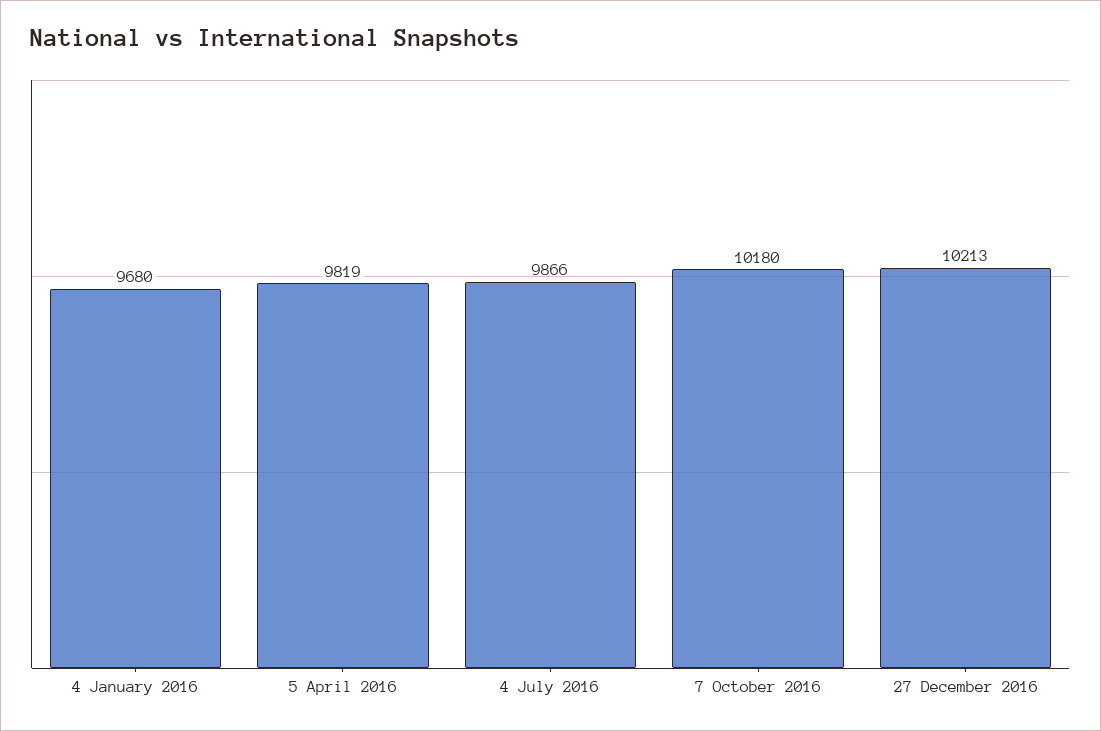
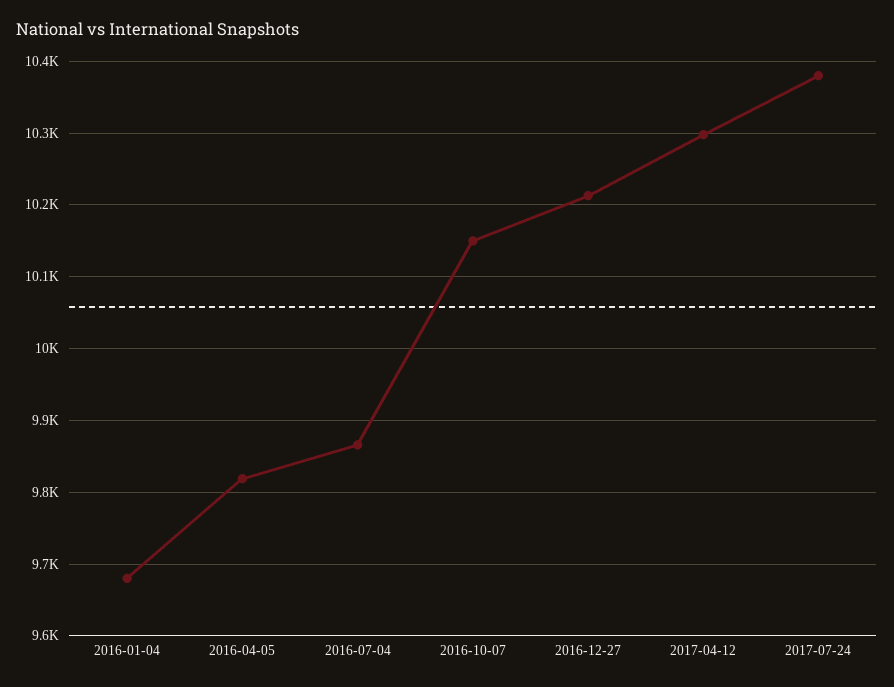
7 October 2016: 10180 -> 10150
2017-04-12: none -> 10300
2017-07-24: none -> 10380

